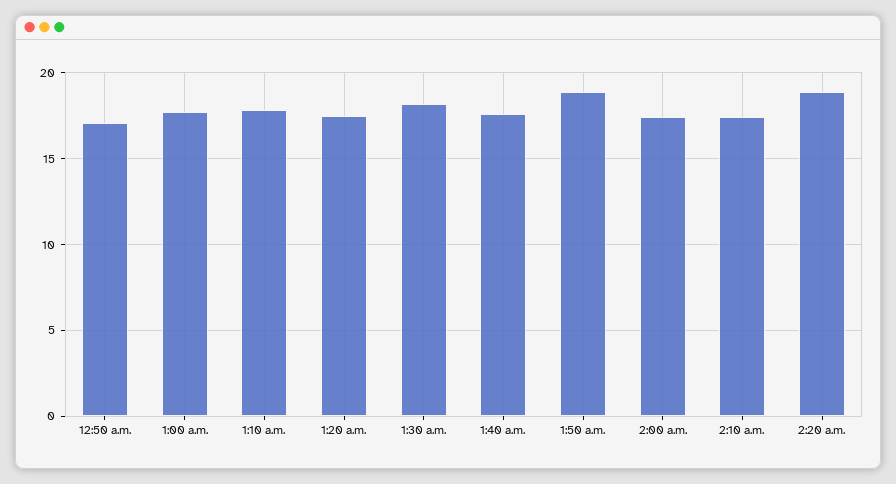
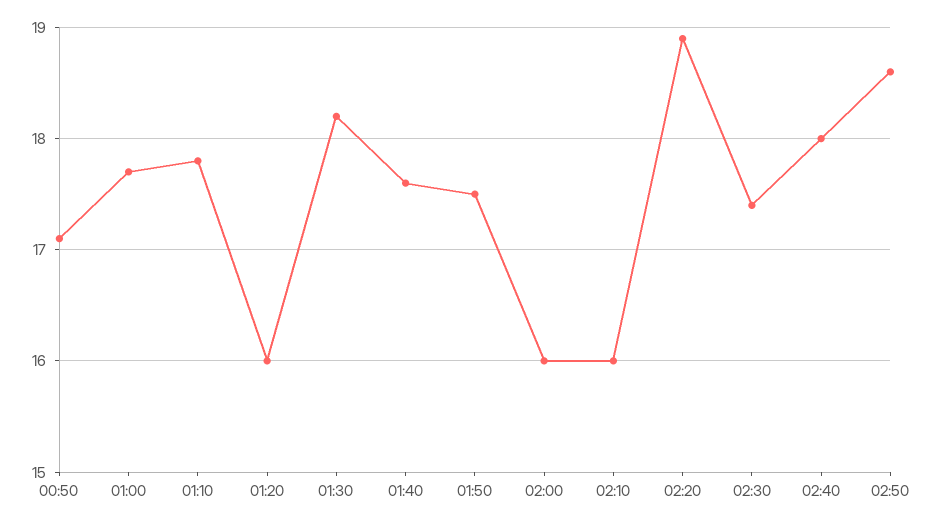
1:20 a.m.: 17.5 -> 16
1:50 a.m.: 19 -> 17.5
2:00 a.m.: 17.5 -> 16
2:10 a.m.: 17.5 -> 16
02:30: none -> 17.4
02:40: none -> 18
02:50: none -> 18.6

